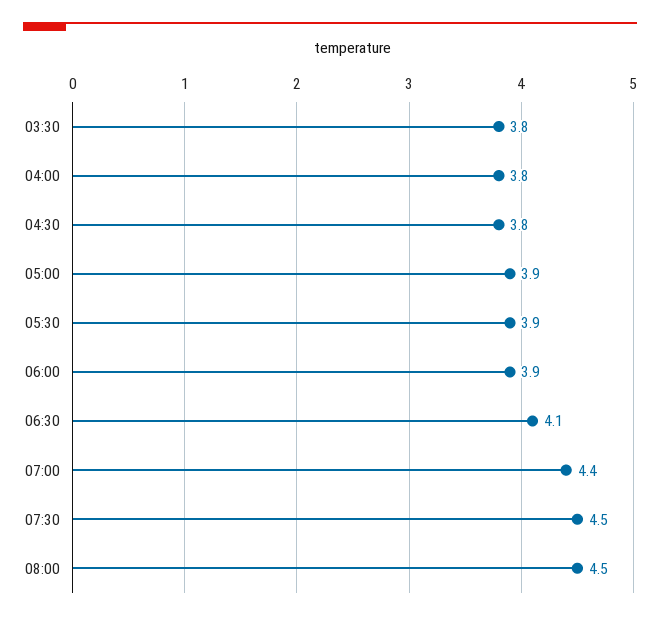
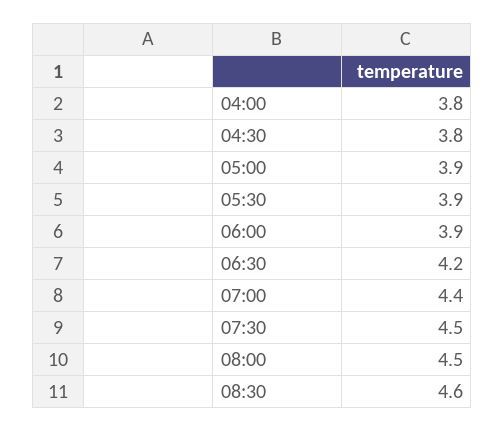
03:30: 3.8 -> none
06:30: 4.1 -> 4.2
08:30: none -> 4.6

